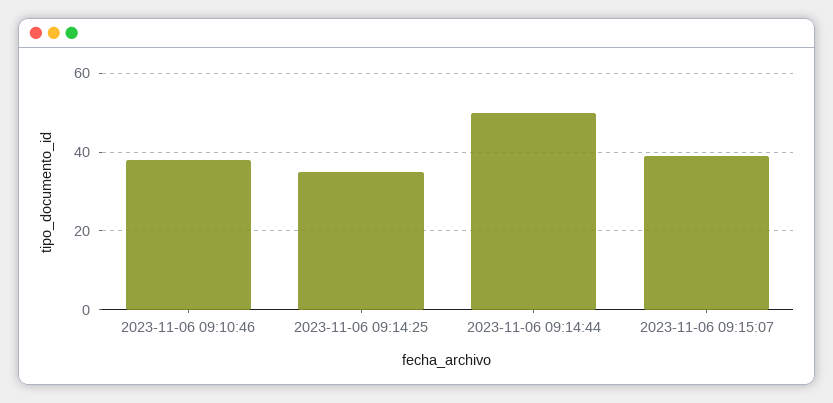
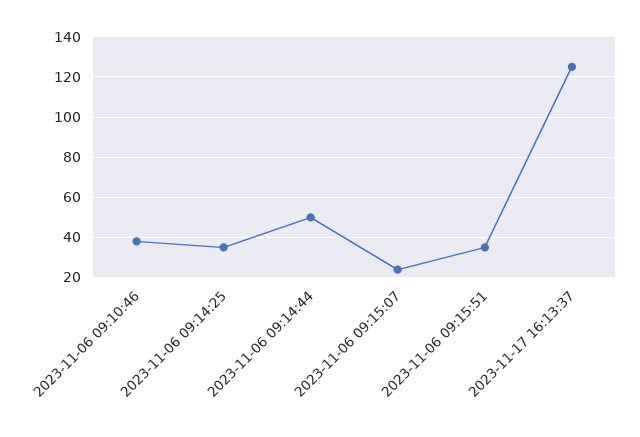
2023-11-06 09:15:07: 40 -> 25
2023-11-06 09:15:51: none -> 35
2023-11-17 16:13:37: none -> 125

